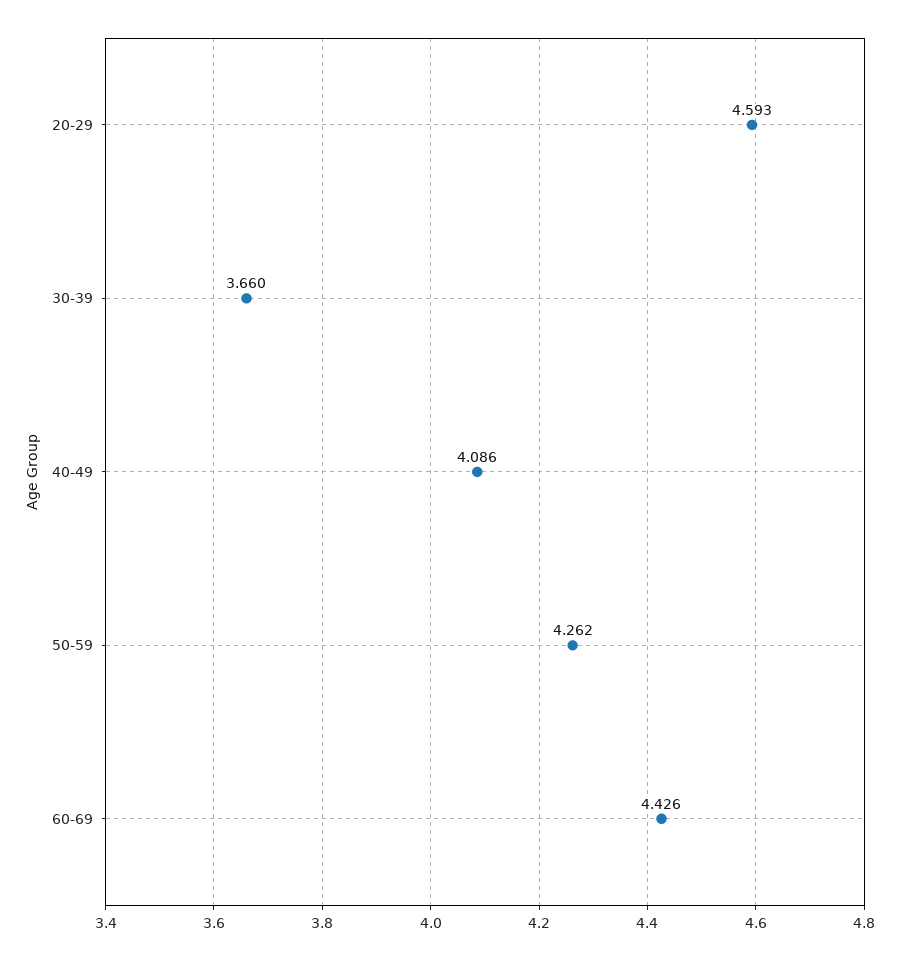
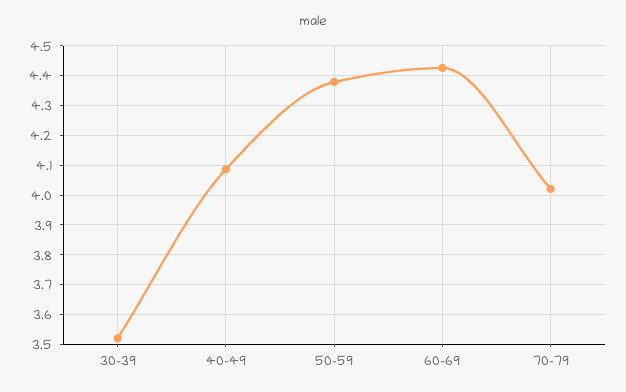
20-29: 4.593 -> none
30-39: 3.66 -> 3.525
50-59: 4.262 -> 4.375
70-79: none -> 4.025

